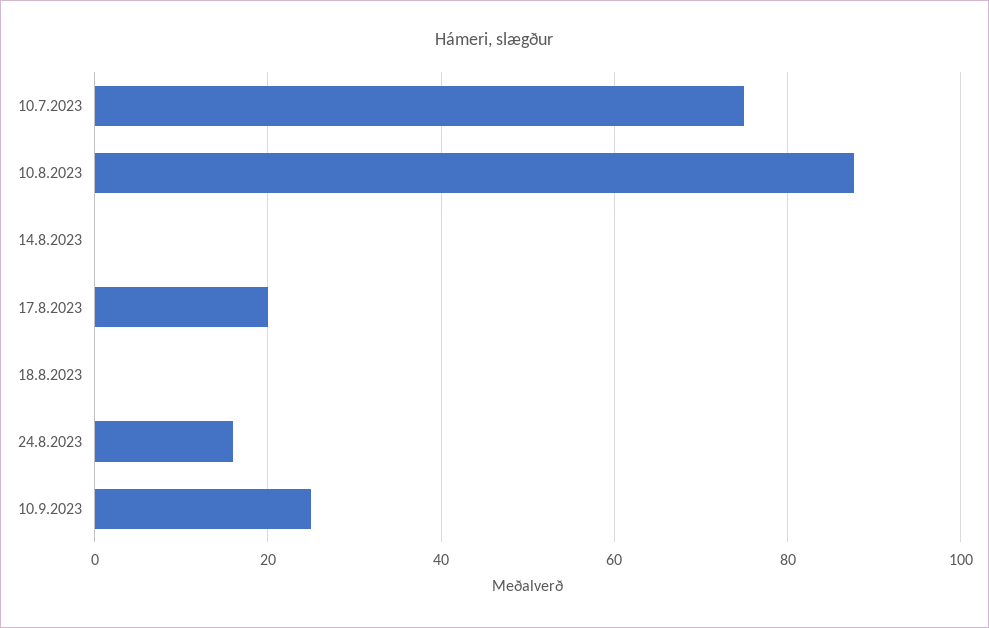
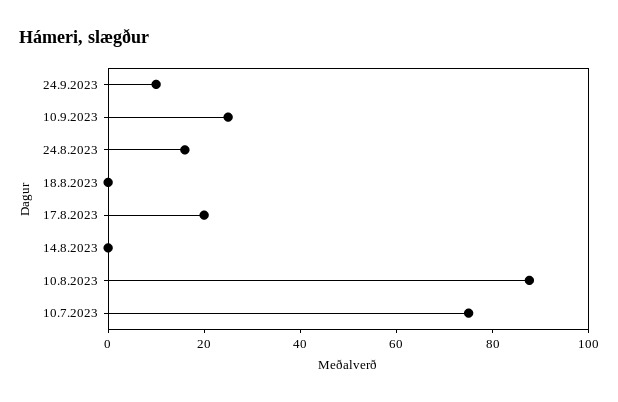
24.9.2023: none -> 10

